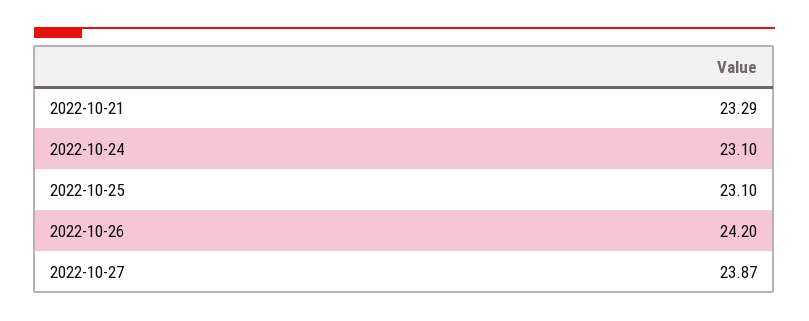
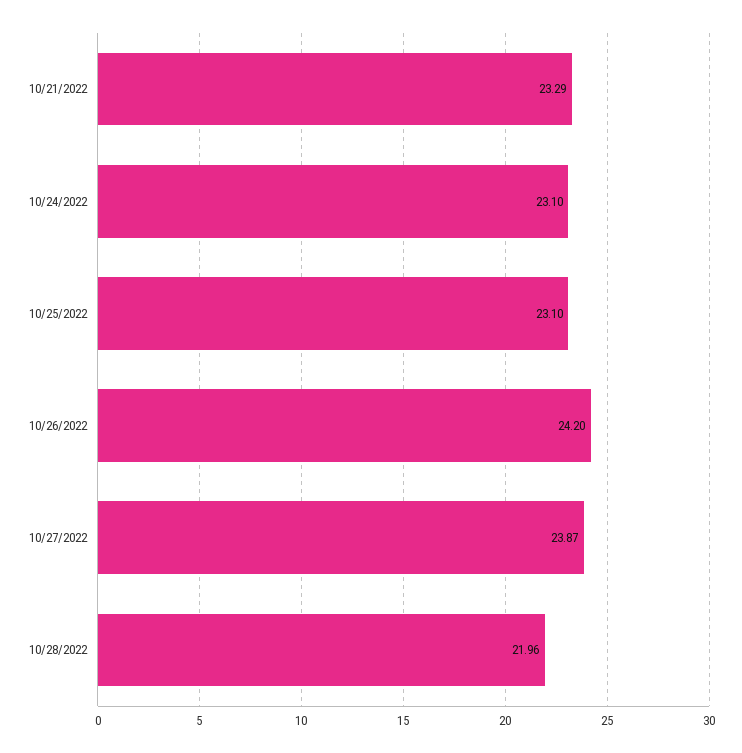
10/28/2022: none -> 21.96

